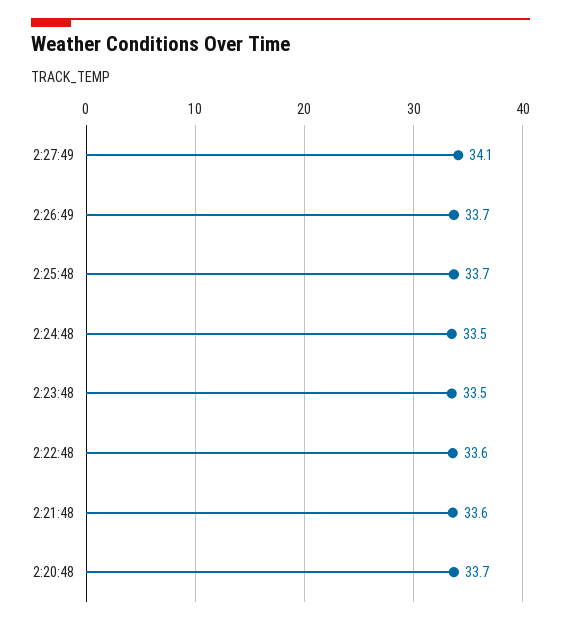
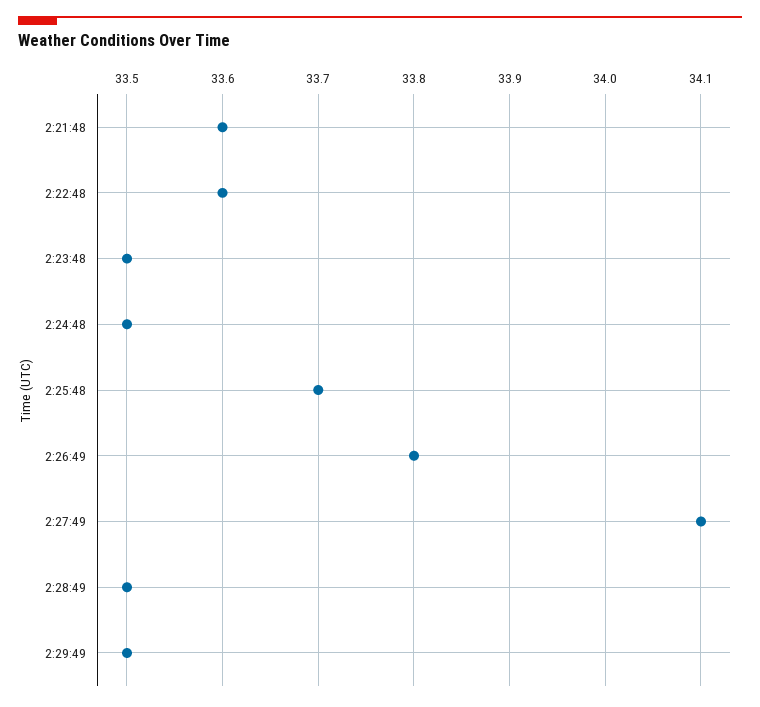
2:26:49: 33.7 -> 33.8
2:20:48: 33.7 -> none
2:28:49: none -> 33.5
2:29:49: none -> 33.5

